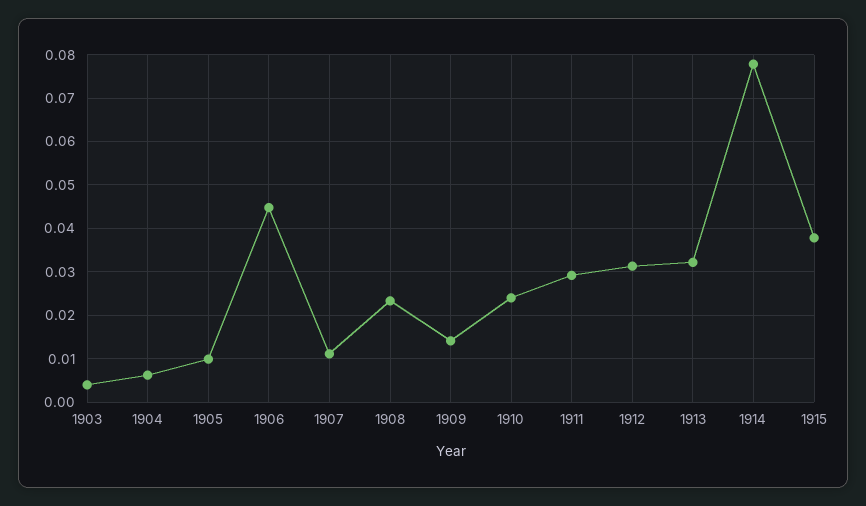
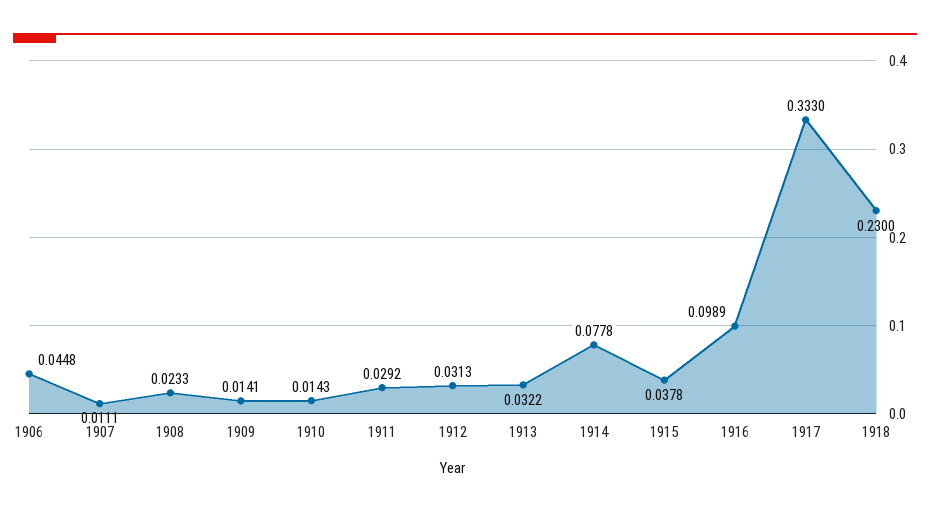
1903: 0.004 -> none
1904: 0.006 -> none
1905: 0.01 -> none
1910: 0.024 -> 0.0143
1916: none -> 0.0989
1917: none -> 0.333
1918: none -> 0.23

